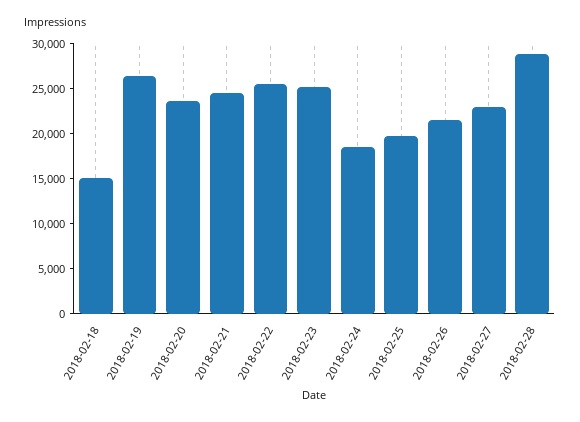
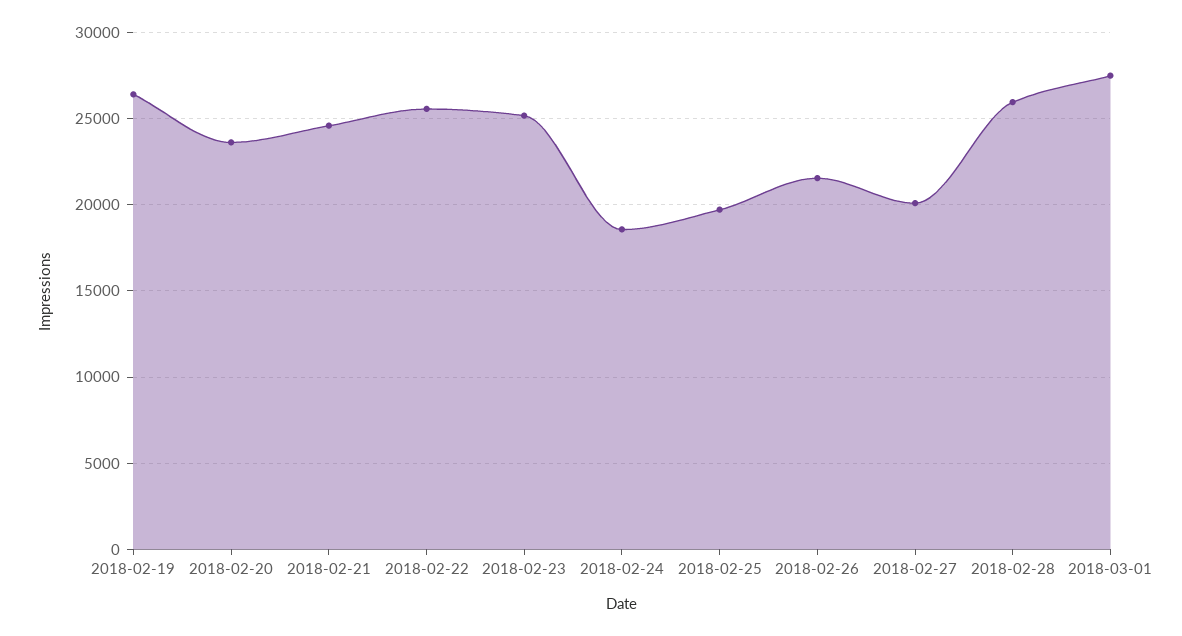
2018-02-18: 15000 -> none
2018-02-27: 23000 -> 20000
2018-02-28: 29000 -> 26000
2018-03-01: none -> 27500

